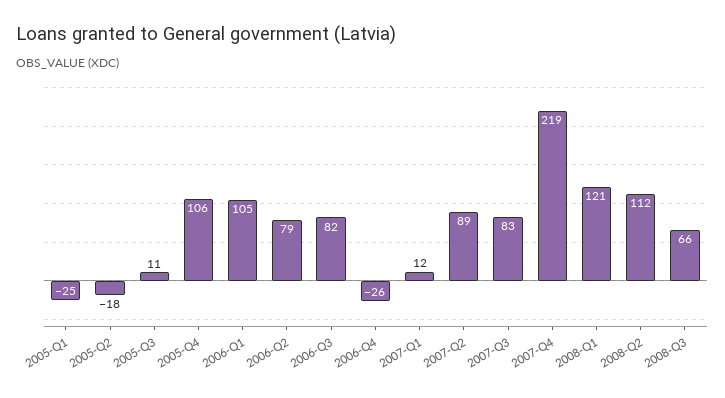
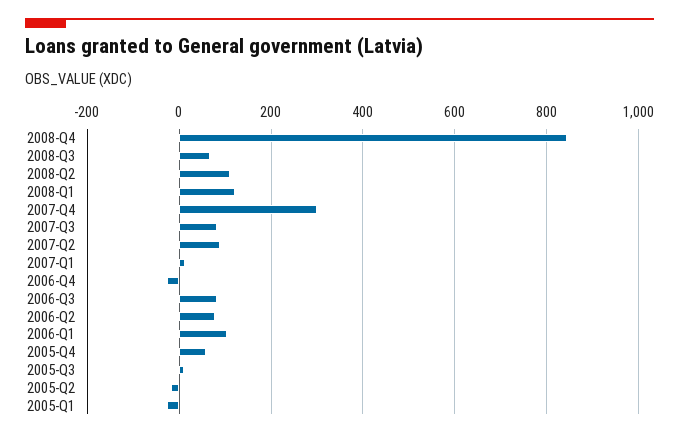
2005-Q4: 106 -> 60
2007-Q4: 219 -> 300
2008-Q4: none -> 840

